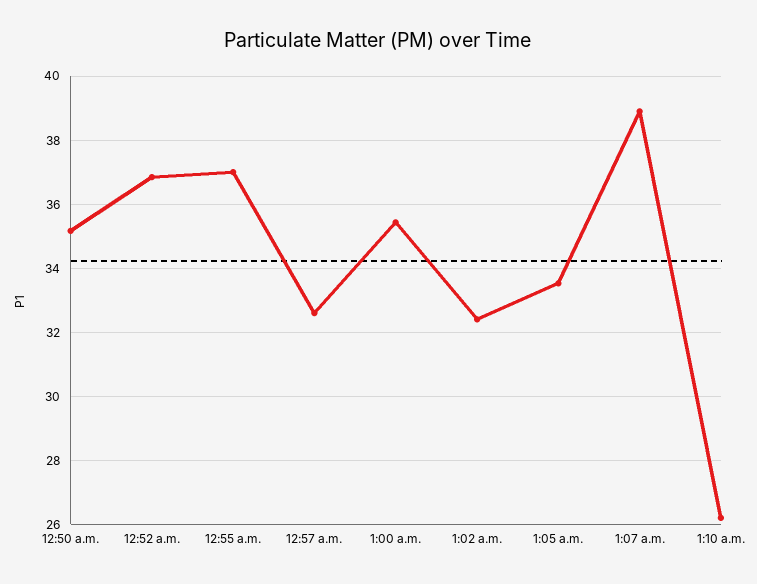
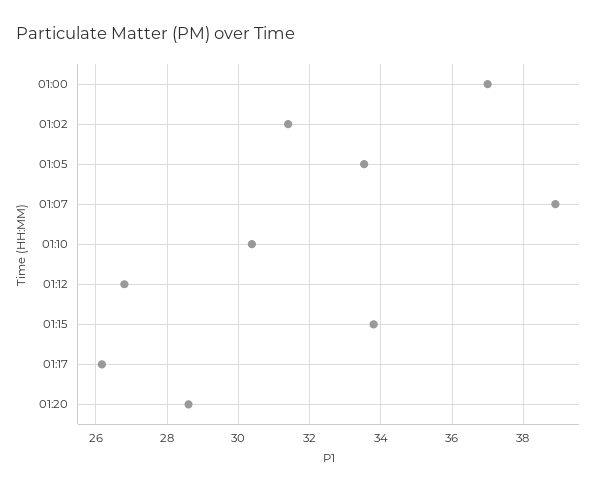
12:50 a.m.: 35.2 -> none
12:52 a.m.: 36.8 -> none
12:55 a.m.: 37 -> none
12:57 a.m.: 32.6 -> none
1:00 a.m.: 35.4 -> 37
1:02 a.m.: 32.4 -> 31.4
1:10 a.m.: 26.2 -> 30.4
01:12: none -> 26.8
01:15: none -> 33.8
01:17: none -> 26.2
01:20: none -> 28.6

